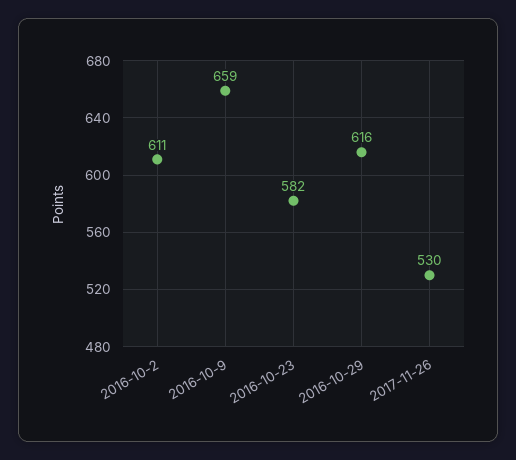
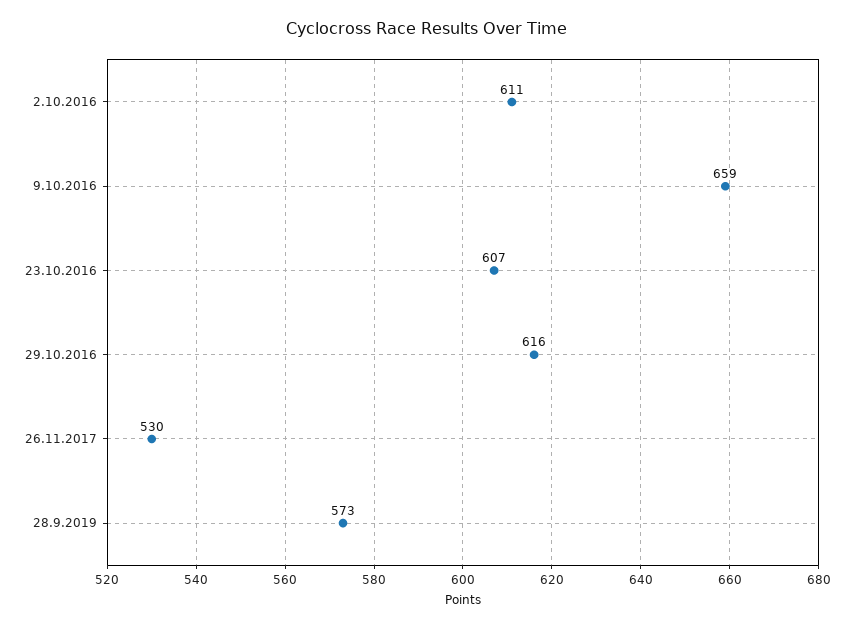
2016-10-23: 582 -> 607
28.9.2019: none -> 573

